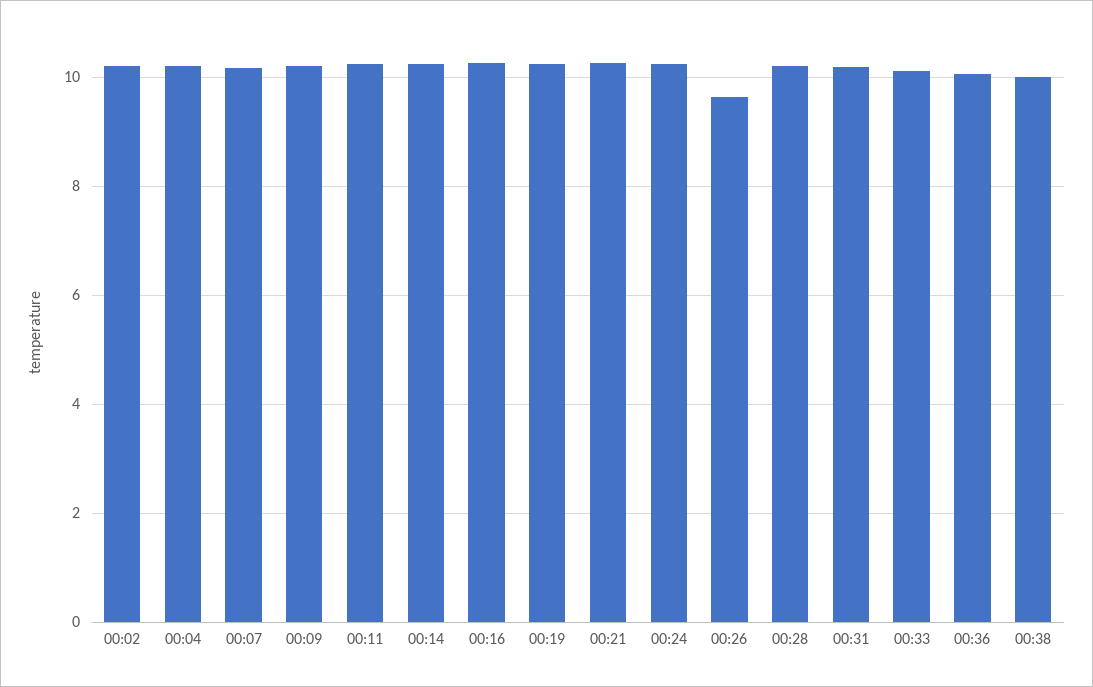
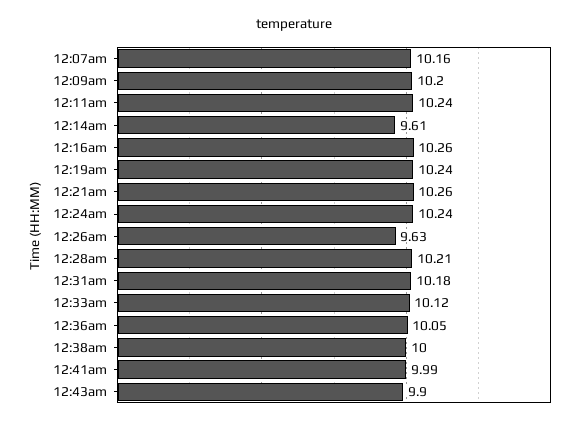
00:02: 10.2 -> none
00:04: 10.2 -> none
00:14: 10.2 -> 9.61
12:41am: none -> 9.99
12:43am: none -> 9.9

